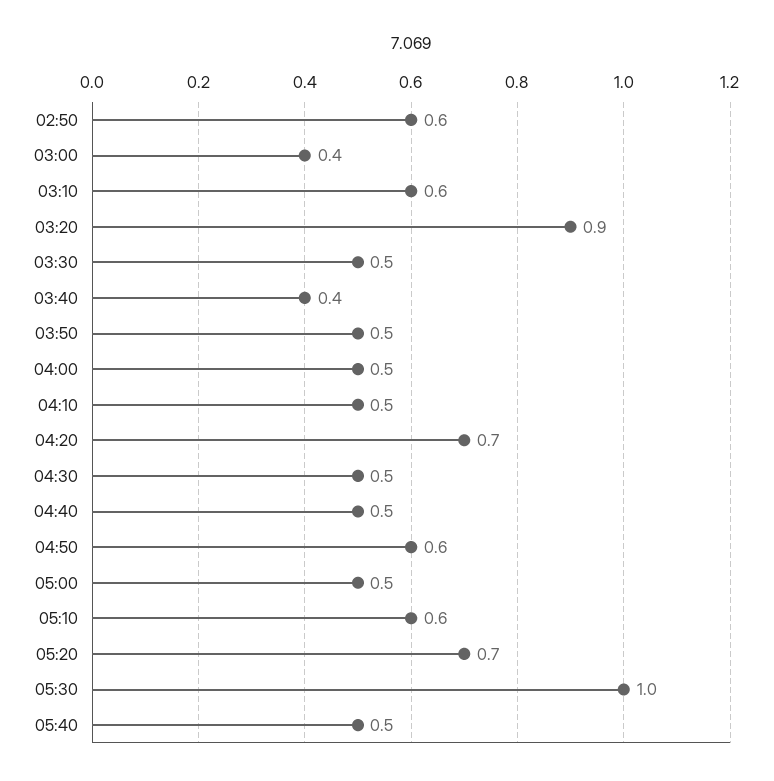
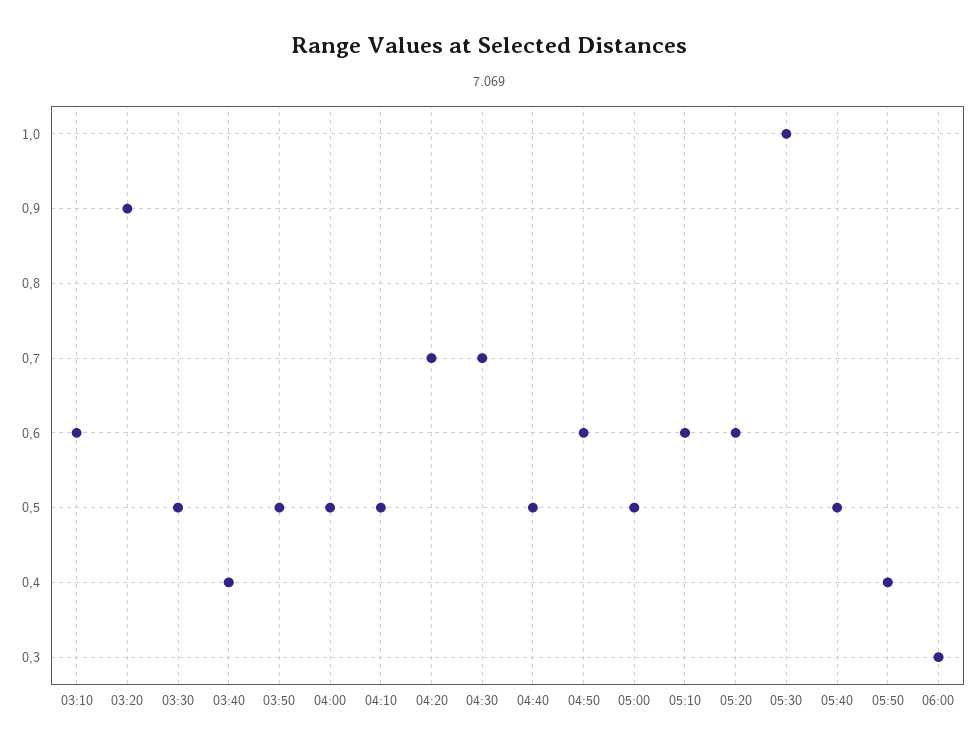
02:50: 0.6 -> none
03:00: 0.4 -> none
04:30: 0.5 -> 0.7
05:20: 0.7 -> 0.6
05:50: none -> 0.4
06:00: none -> 0.3

